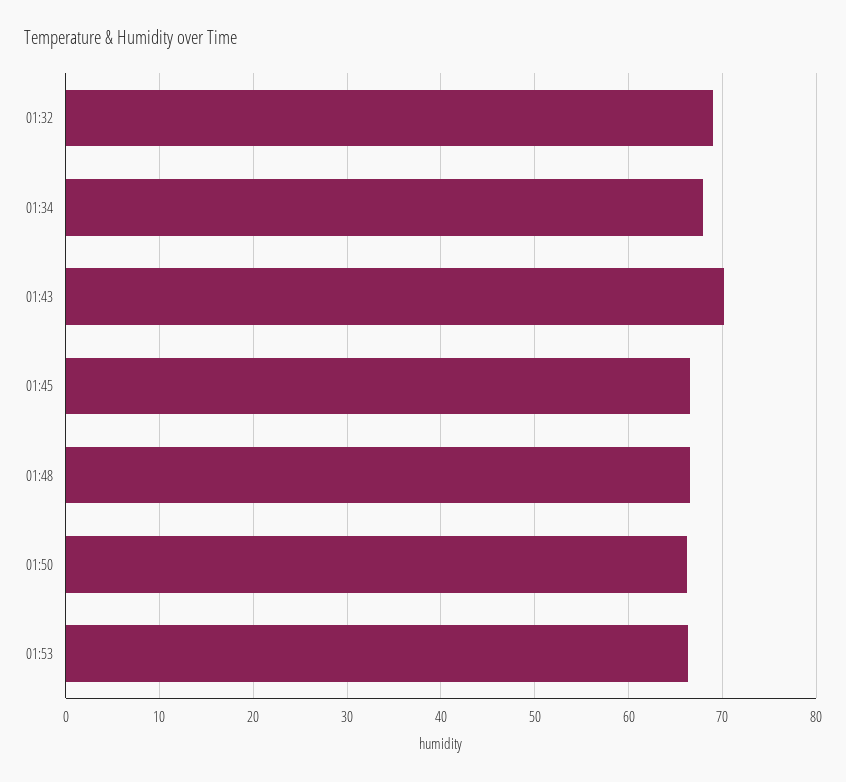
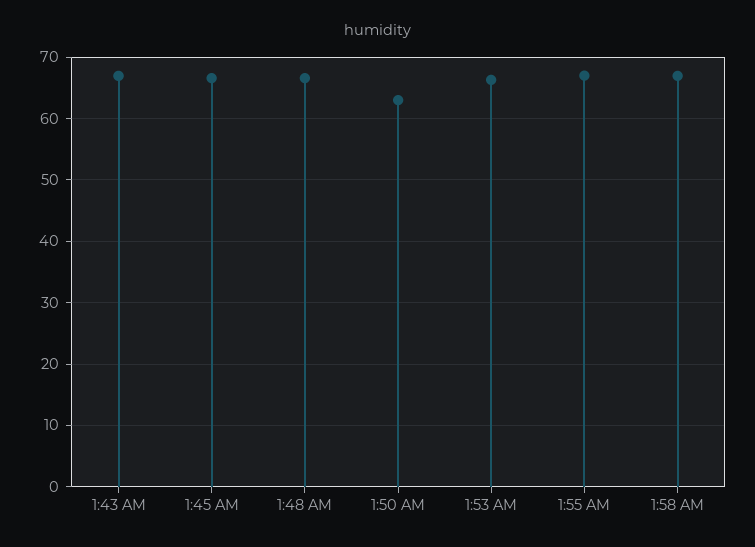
01:32: 69 -> none
01:34: 68 -> none
01:43: 70 -> 67
01:50: 66 -> 63
1:55 AM: none -> 67
1:58 AM: none -> 67

